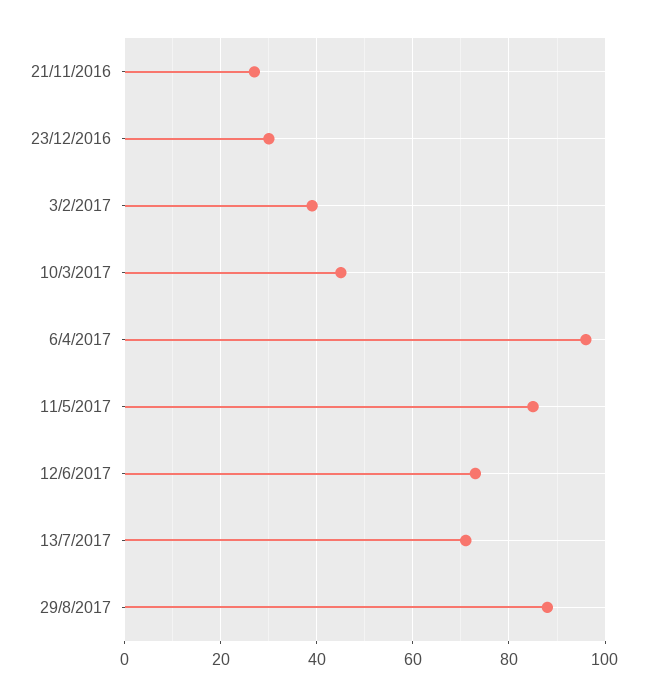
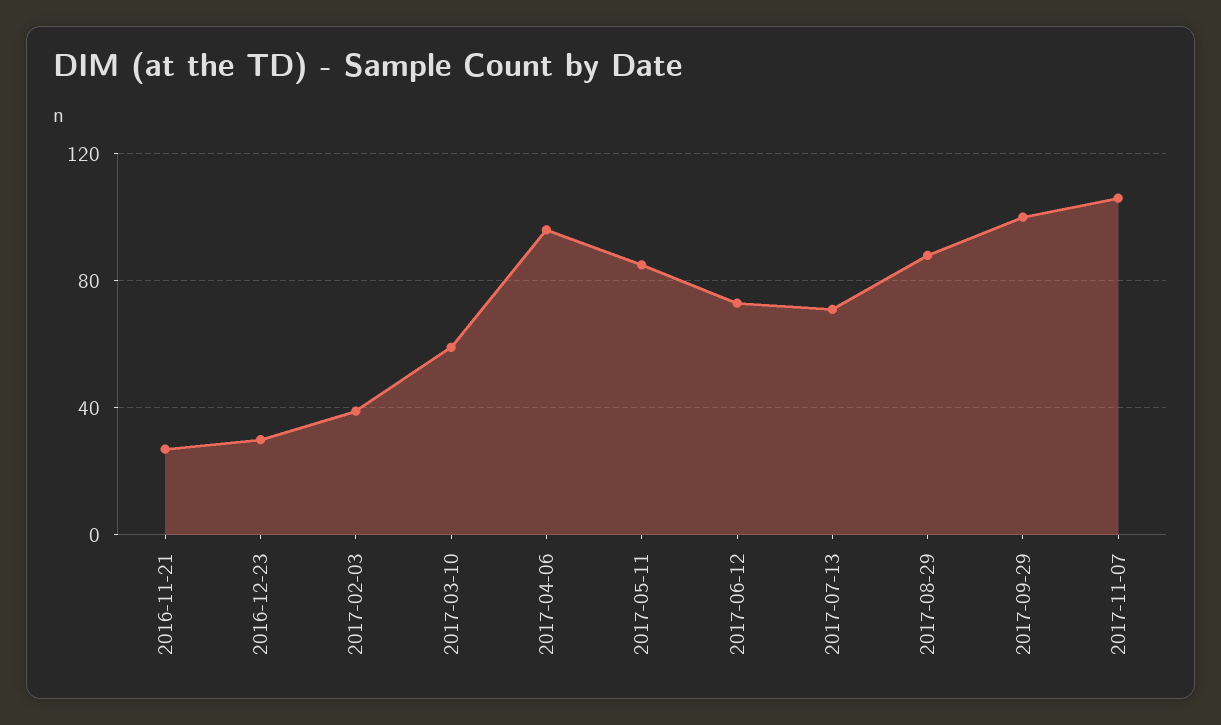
10/3/2017: 45 -> 60
2017-09-29: none -> 100
2017-11-07: none -> 105

